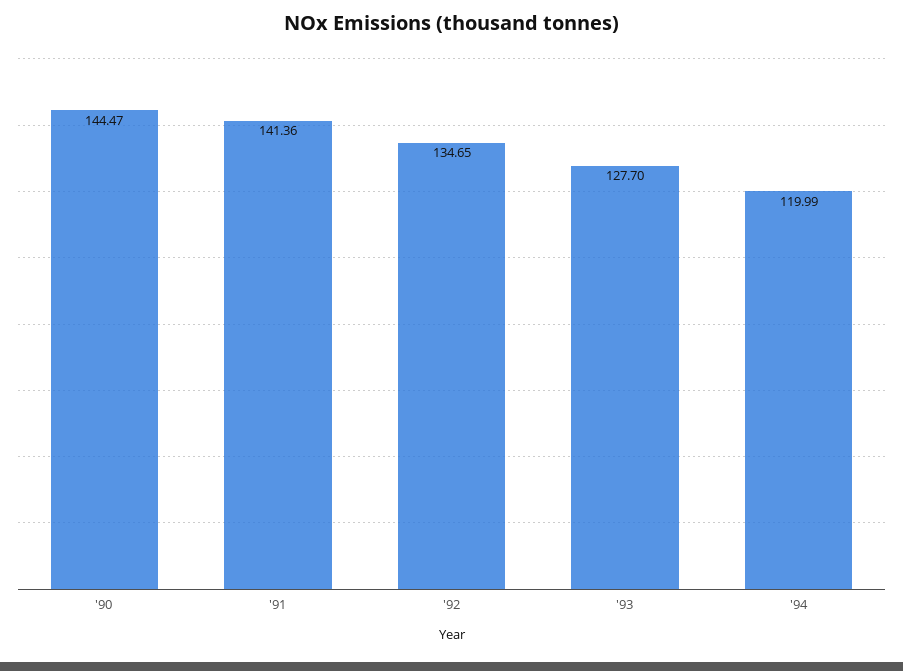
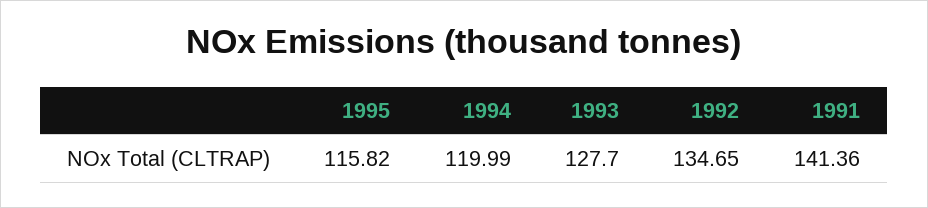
'90: 144.47 -> none
1995: none -> 115.82

